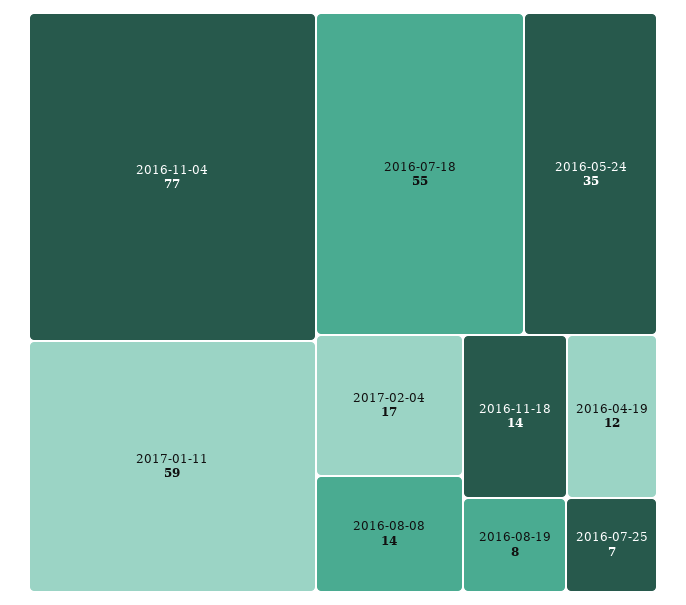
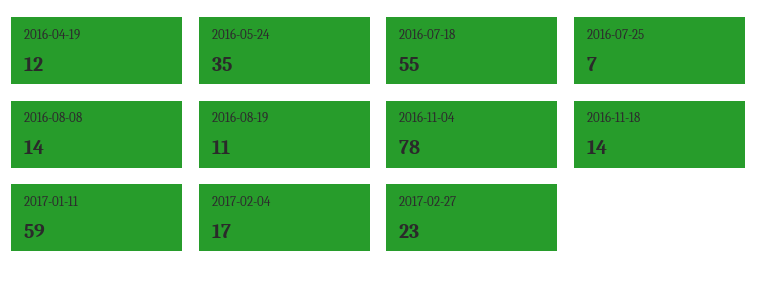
2016-11-04: 77 -> 78
2016-08-19: 8 -> 11
2017-02-27: none -> 23

